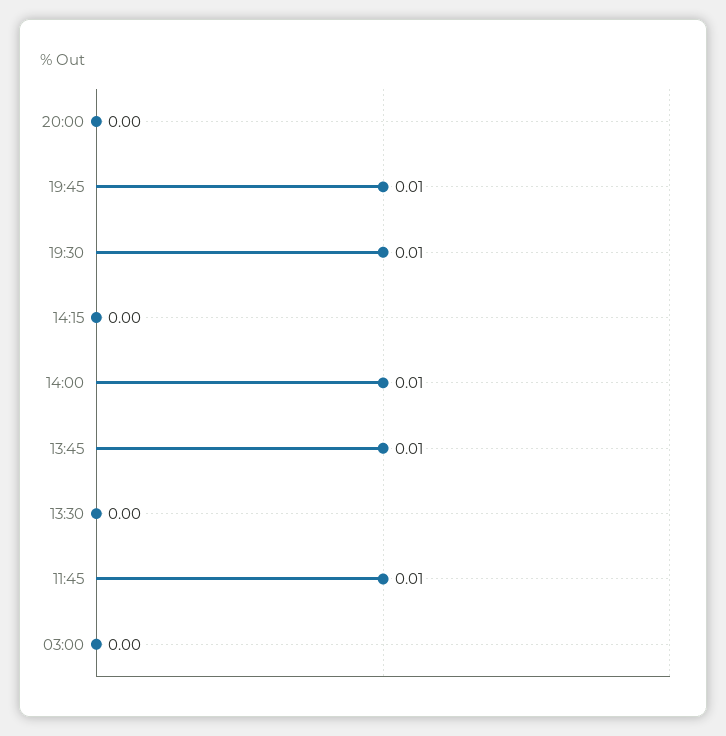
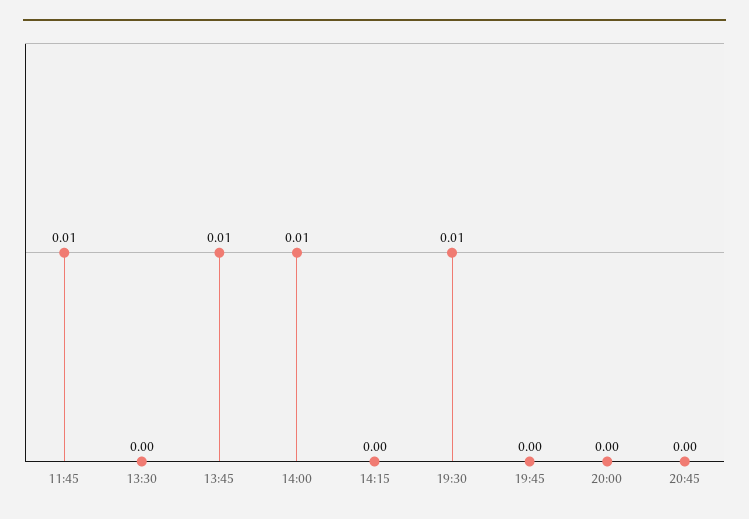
19:45: 0.01 -> 0
03:00: 0 -> none
20:45: none -> 0

